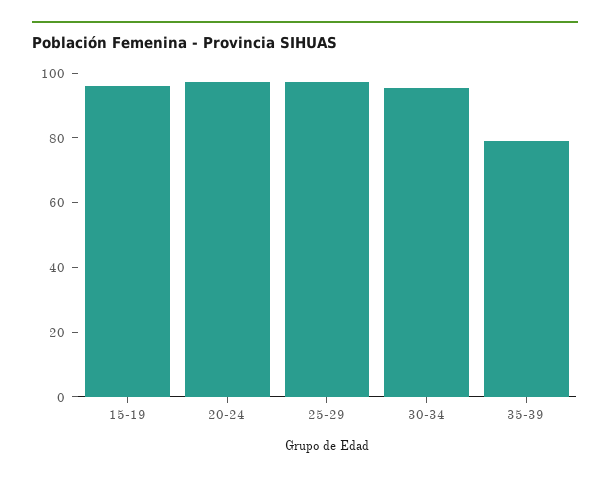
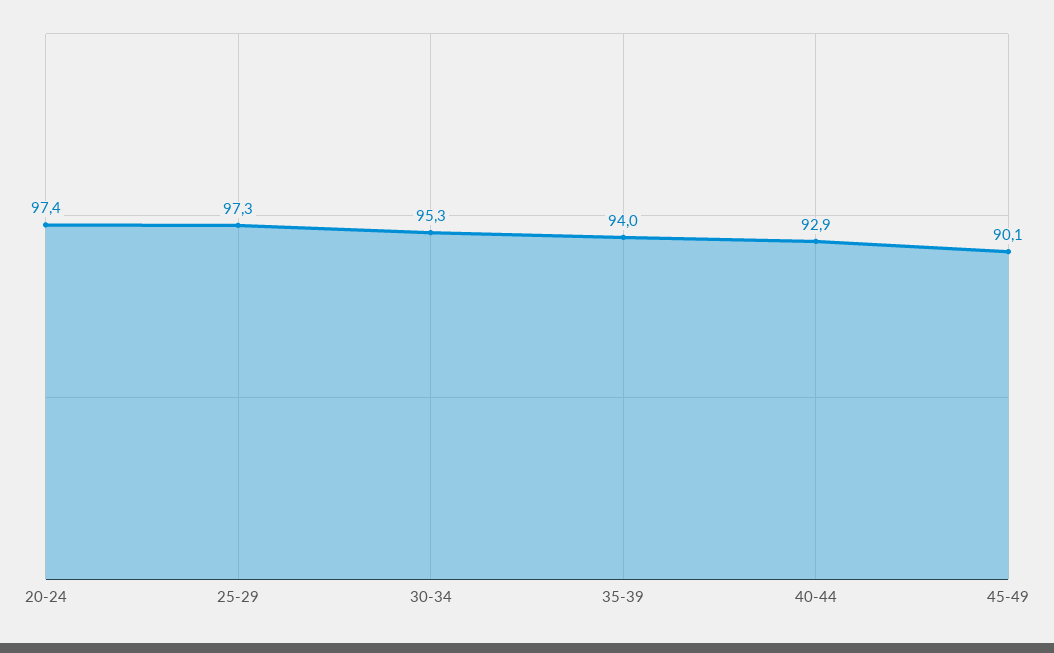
15-19: 95 -> none
35-39: 80 -> 94
40-44: none -> 92.9
45-49: none -> 90.1

